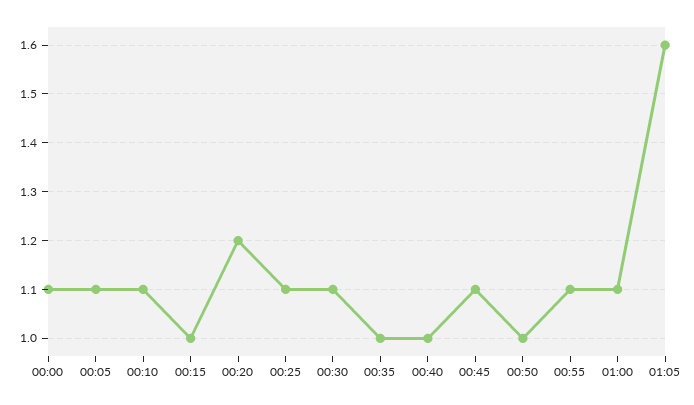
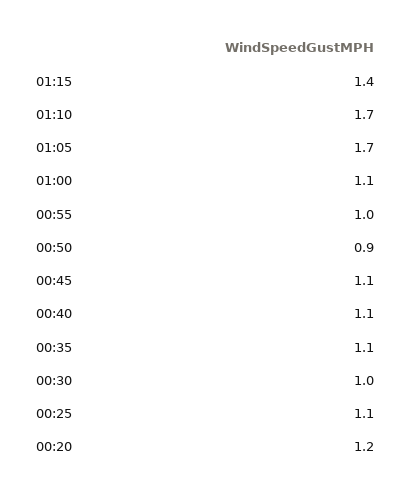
00:00: 1.1 -> none
00:05: 1.1 -> none
00:10: 1.1 -> none
00:15: 1 -> none
00:30: 1.1 -> 1
00:35: 1 -> 1.1
00:40: 1 -> 1.1
00:50: 1 -> 0.9
00:55: 1.1 -> 1
01:05: 1.6 -> 1.7
01:15: none -> 1.4
01:10: none -> 1.7

